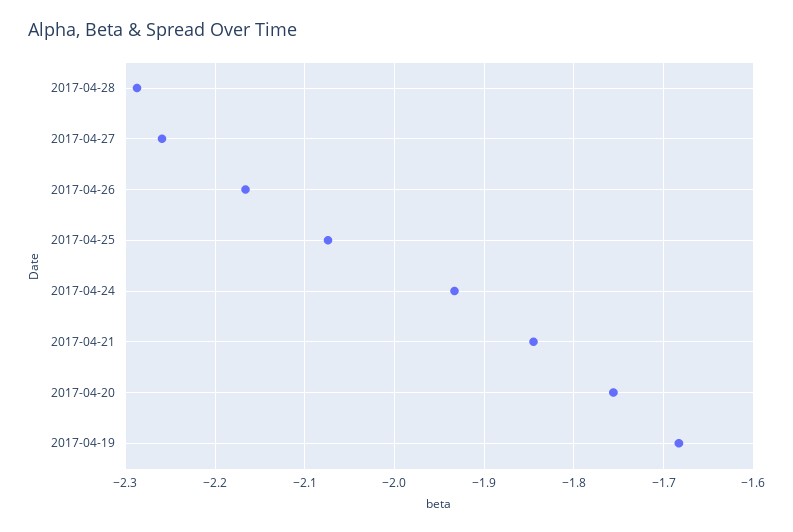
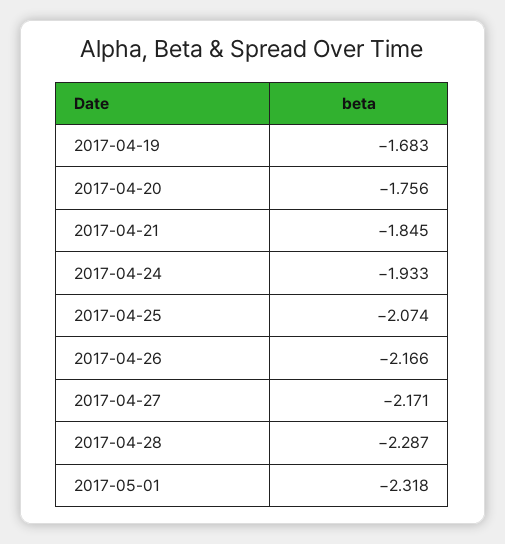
2017-04-27: -2.26 -> -2.171
2017-05-01: none -> -2.318

